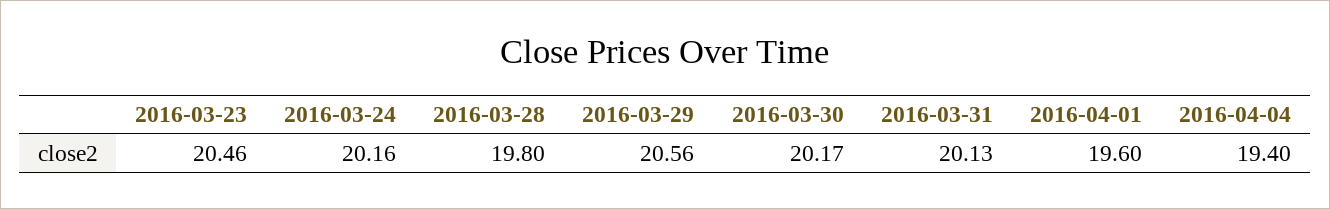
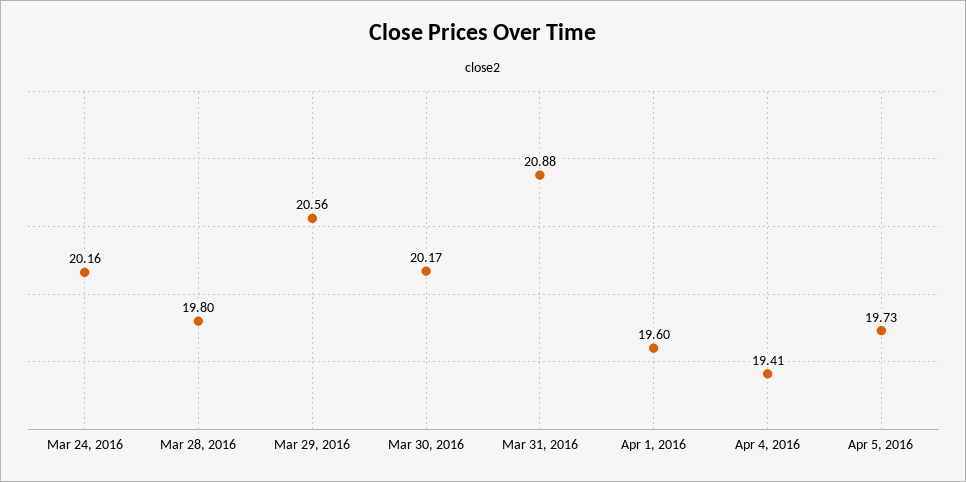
2016-03-23: 20.46 -> none
2016-03-31: 20.13 -> 20.88
2016-04-04: 19.4 -> 19.41
Apr 5, 2016: none -> 19.73

